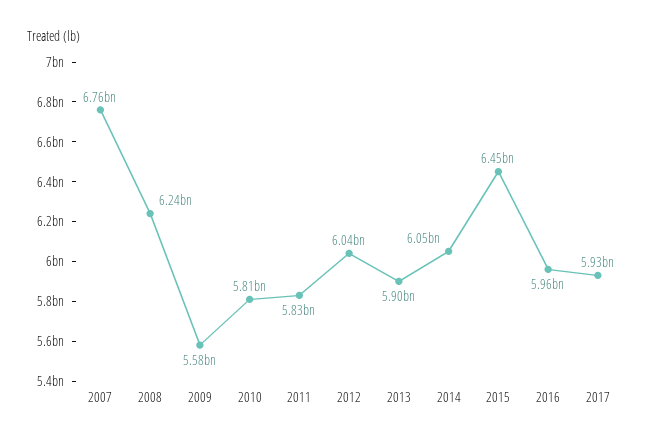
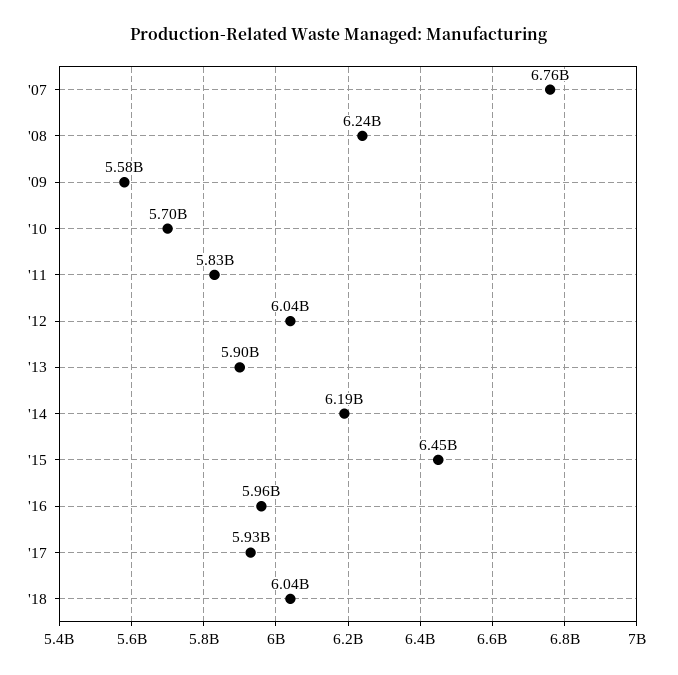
2010: 5810000000 -> 5700000000
2014: 6050000000 -> 6190000000
'18: none -> 6040000000

